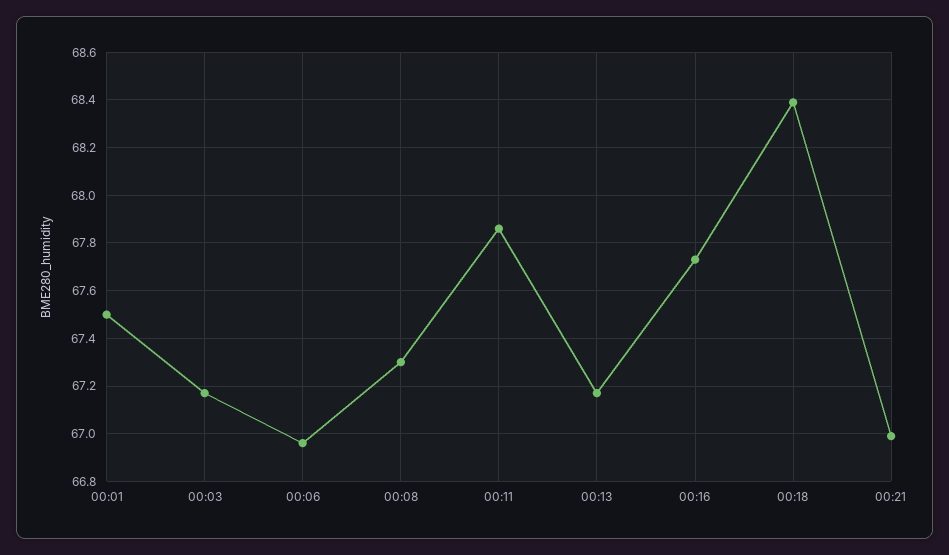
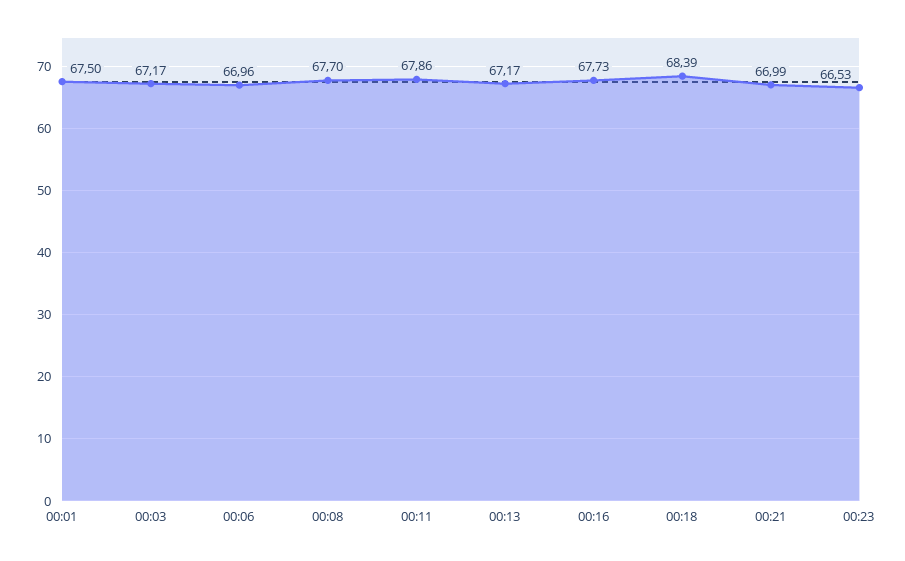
00:08: 67.3 -> 67.7
00:23: none -> 66.53

